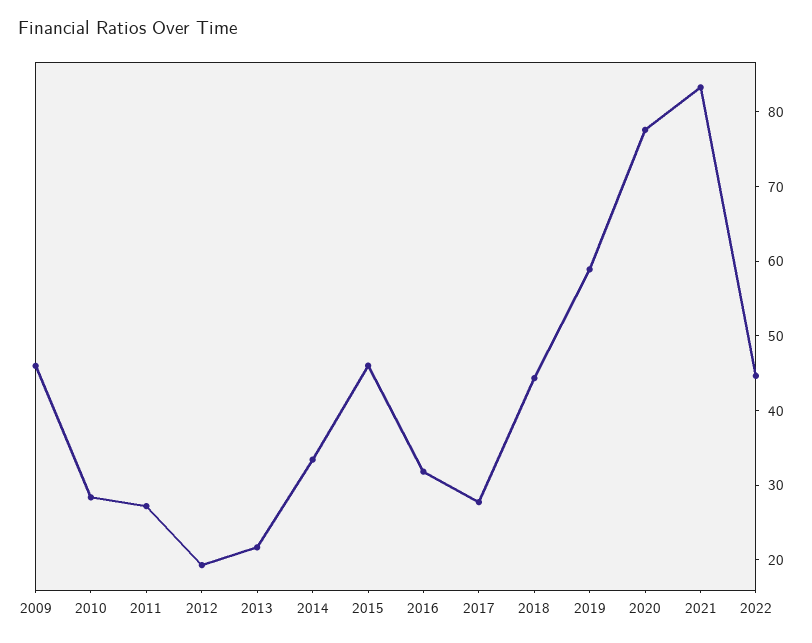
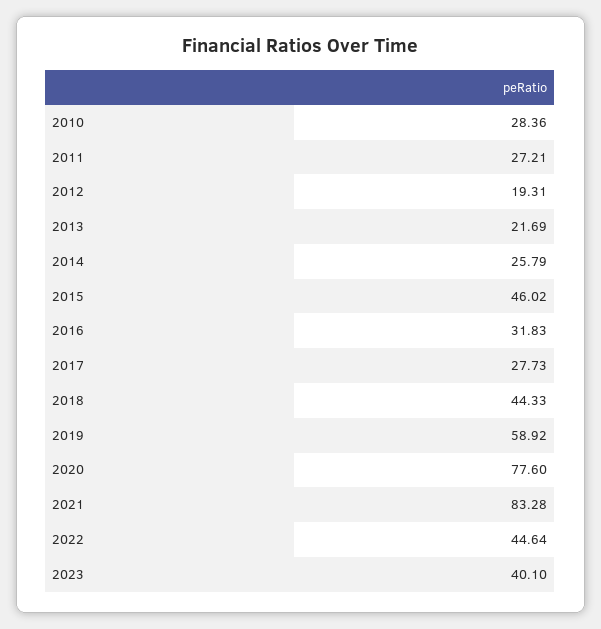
2009: 46 -> none
2014: 34 -> 25.79
2023: none -> 40.1

